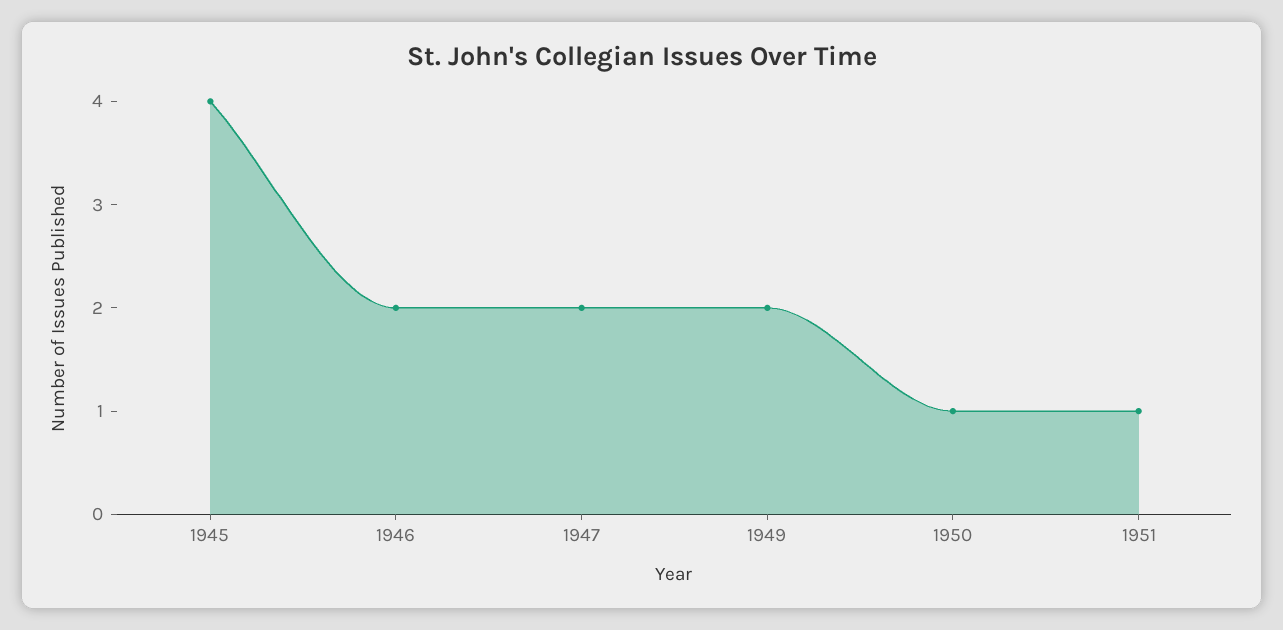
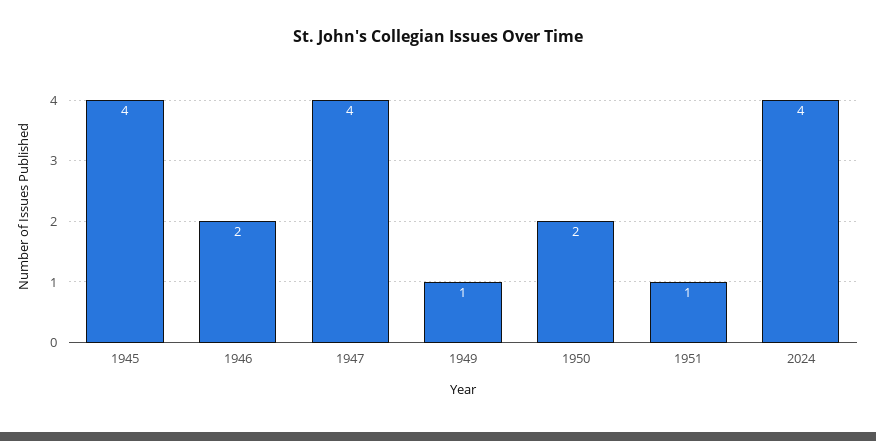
1947: 2 -> 4
1949: 2 -> 1
1950: 1 -> 2
2024: none -> 4

